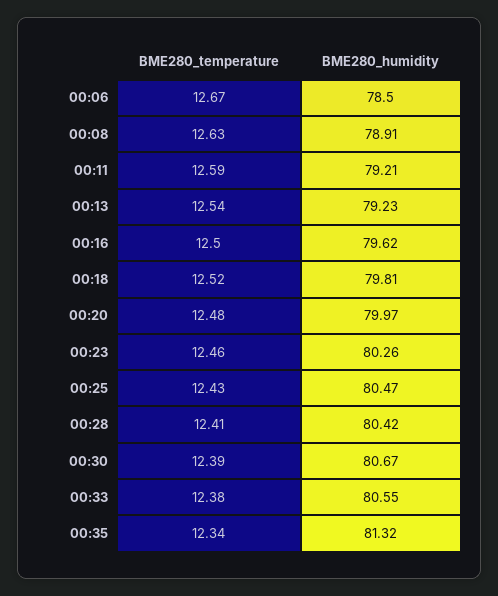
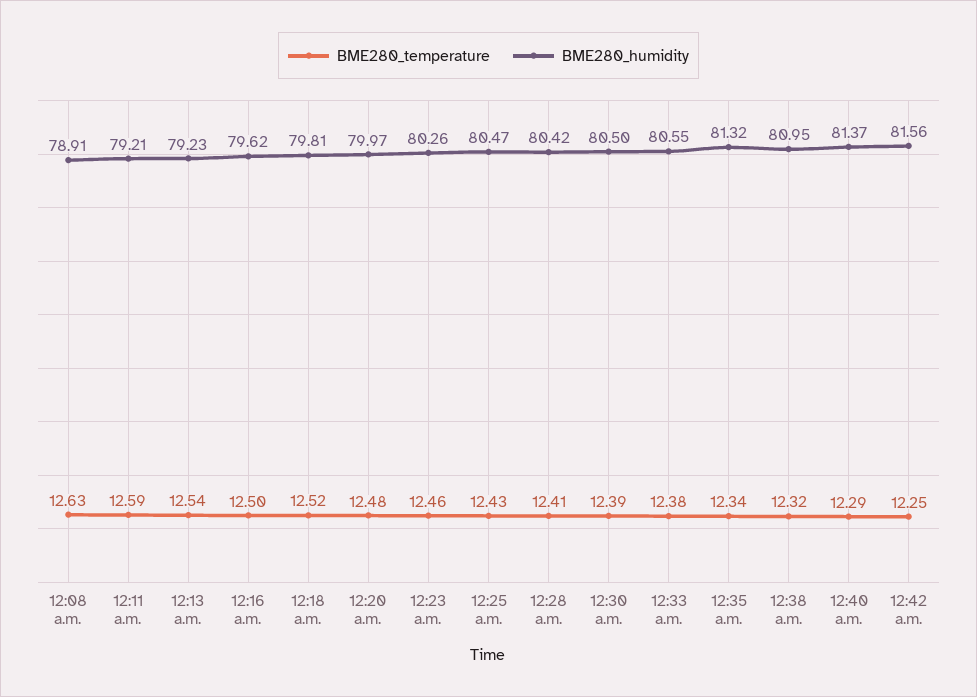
BME280_temperature, 00:06: 12.67 -> none
BME280_humidity, 00:06: 78.5 -> none
BME280_humidity, 00:30: 80.67 -> 80.5
BME280_temperature, 12:38 a.m.: none -> 12.32
BME280_humidity, 12:38 a.m.: none -> 80.95
BME280_temperature, 12:40 a.m.: none -> 12.29
BME280_humidity, 12:40 a.m.: none -> 81.37
BME280_temperature, 12:42 a.m.: none -> 12.25
BME280_humidity, 12:42 a.m.: none -> 81.56

